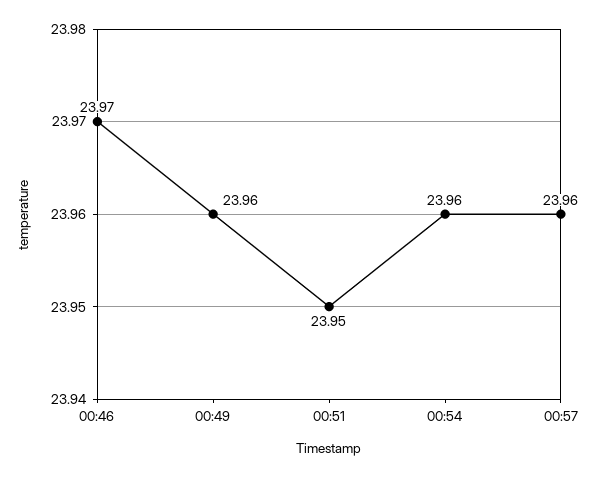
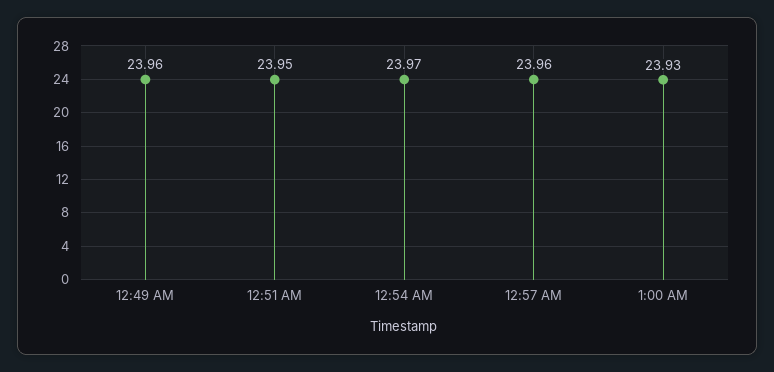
00:46: 23.97 -> none
00:54: 23.96 -> 23.97
1:00 AM: none -> 23.93

